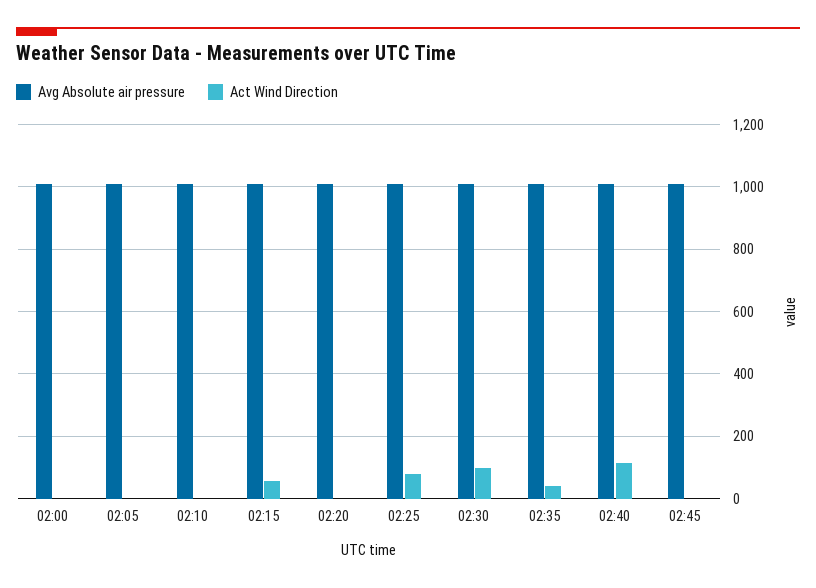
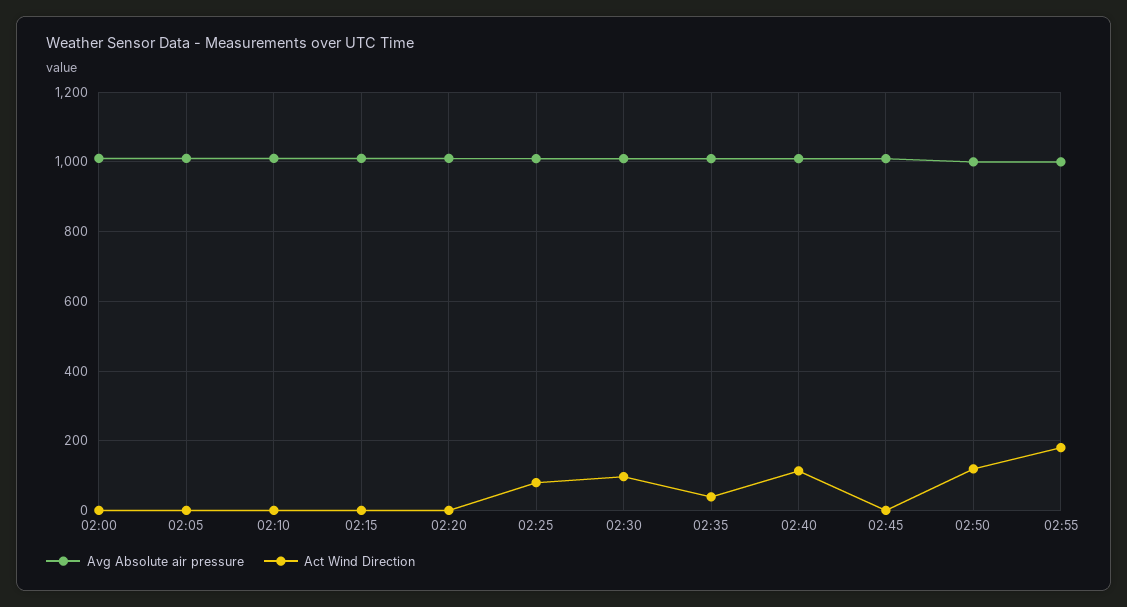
Act Wind Direction, 02:15: 60 -> 0
Avg Absolute air pressure, 02:50: none -> 1000
Act Wind Direction, 02:50: none -> 120
Avg Absolute air pressure, 02:55: none -> 1000
Act Wind Direction, 02:55: none -> 180

